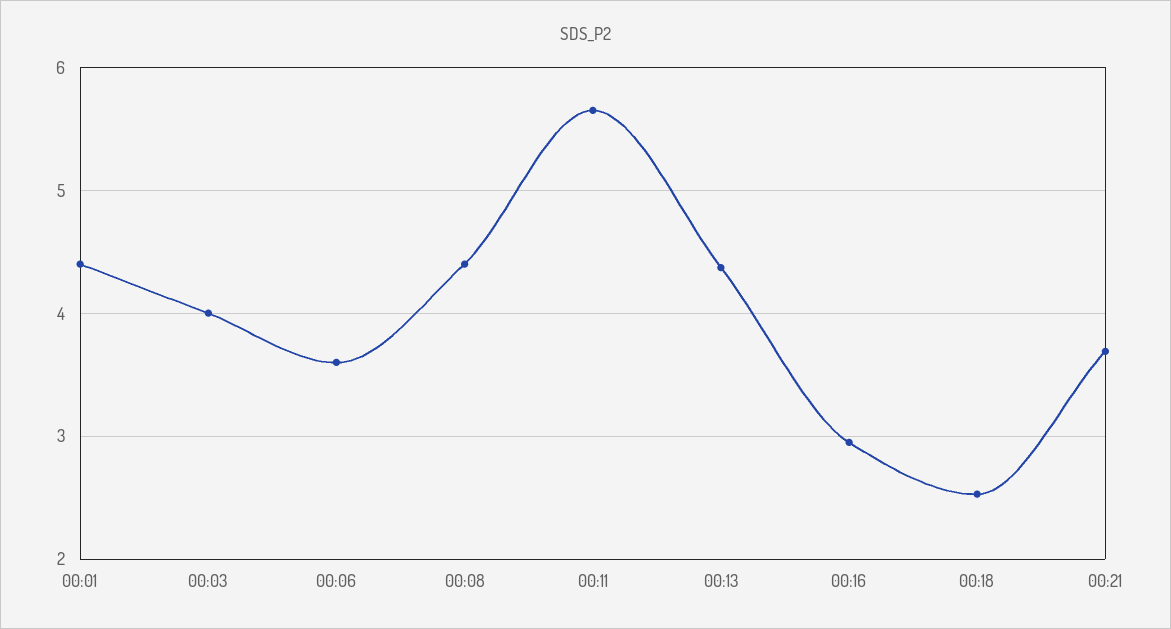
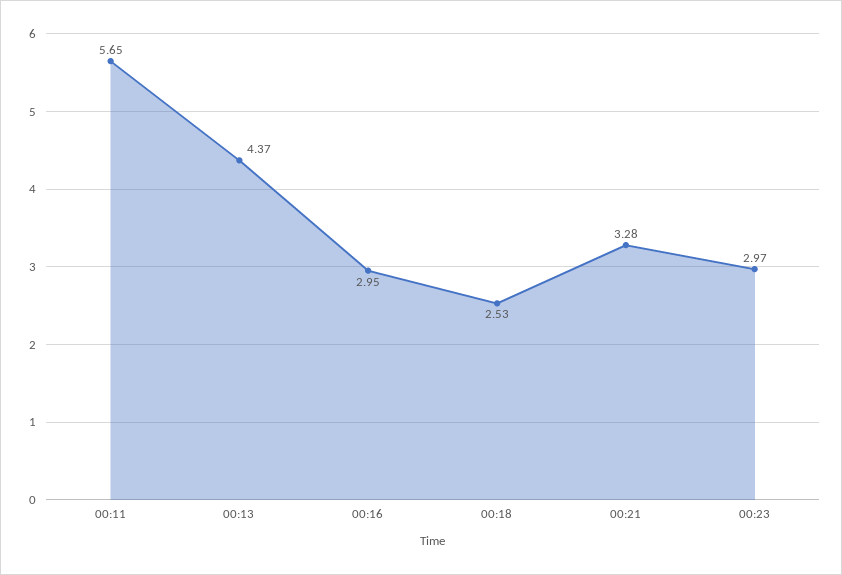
00:01: 4.4 -> none
00:03: 4 -> none
00:06: 3.6 -> none
00:08: 4.4 -> none
00:21: 3.7 -> 3.28
00:23: none -> 2.97

